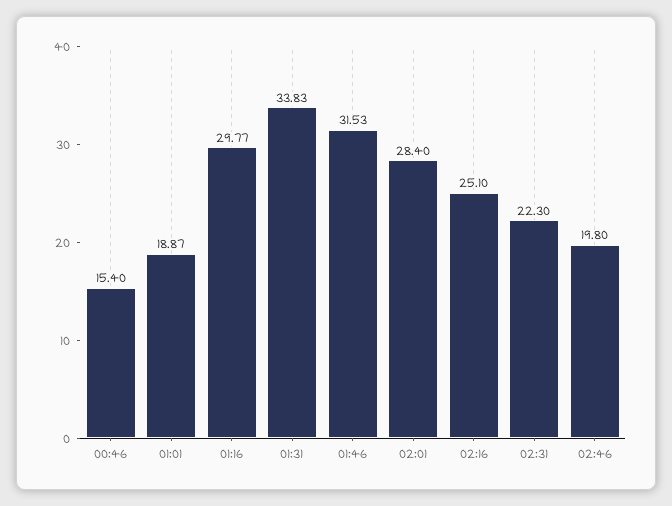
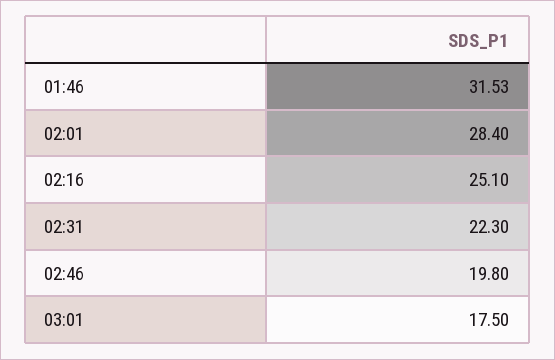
00:46: 15.4 -> none
01:01: 18.87 -> none
01:16: 29.77 -> none
01:31: 33.83 -> none
03:01: none -> 17.5

